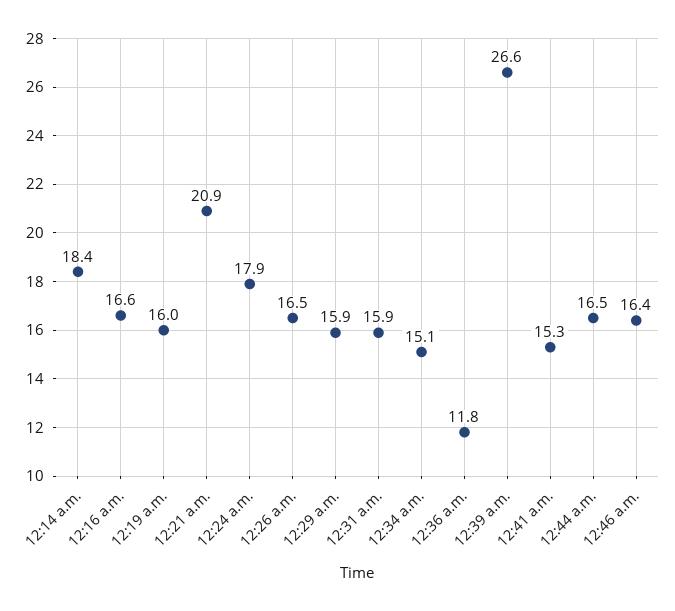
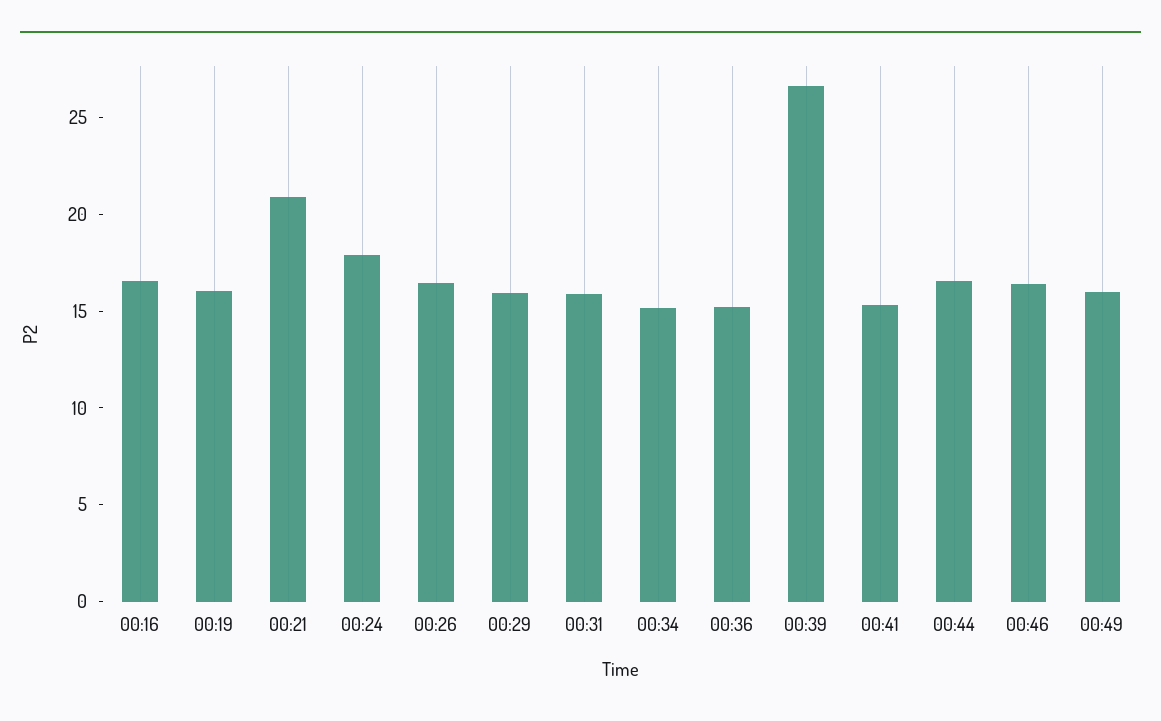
12:14 a.m.: 18.4 -> none
12:36 a.m.: 11.8 -> 15
00:49: none -> 16

